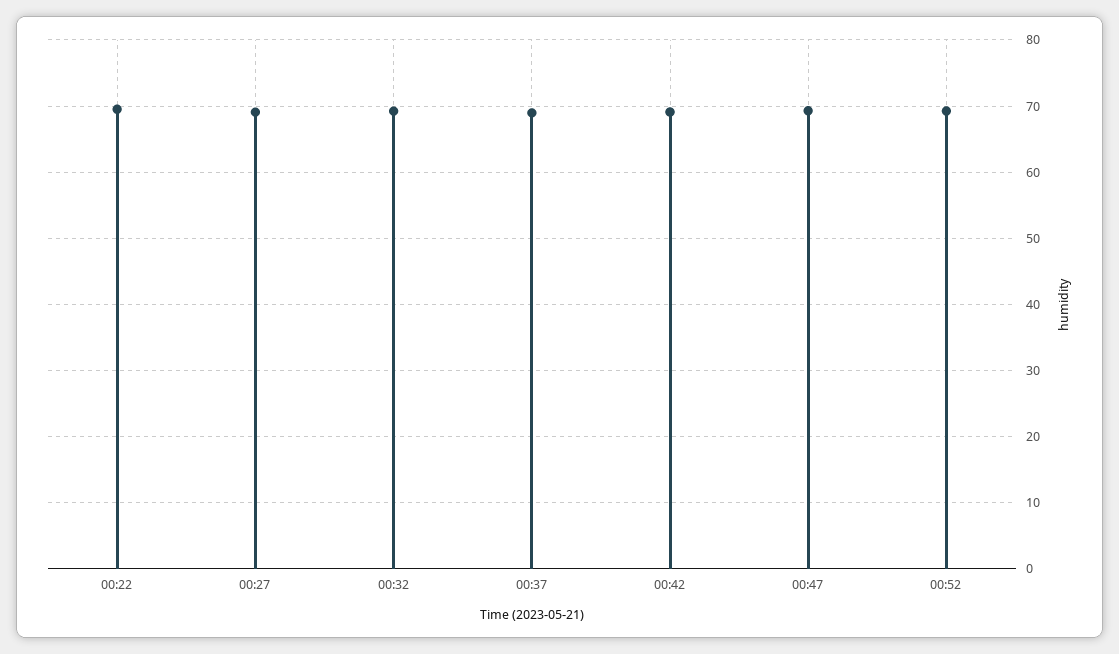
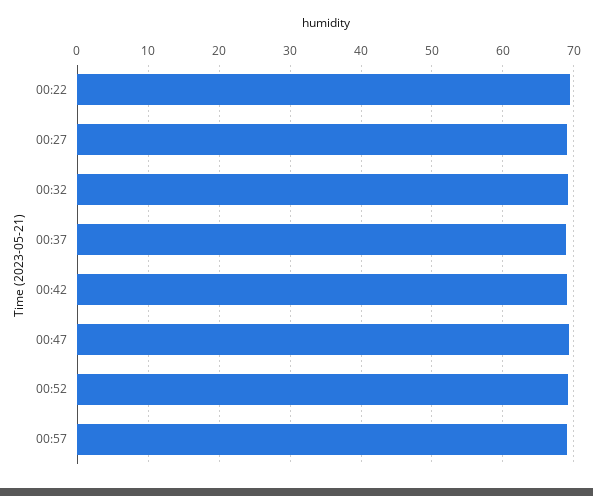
00:57: none -> 69

